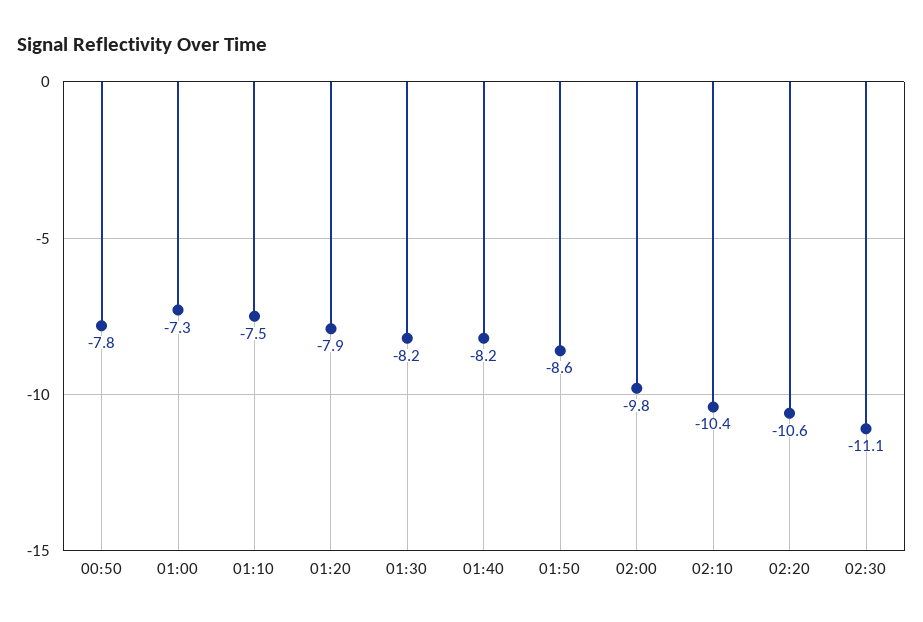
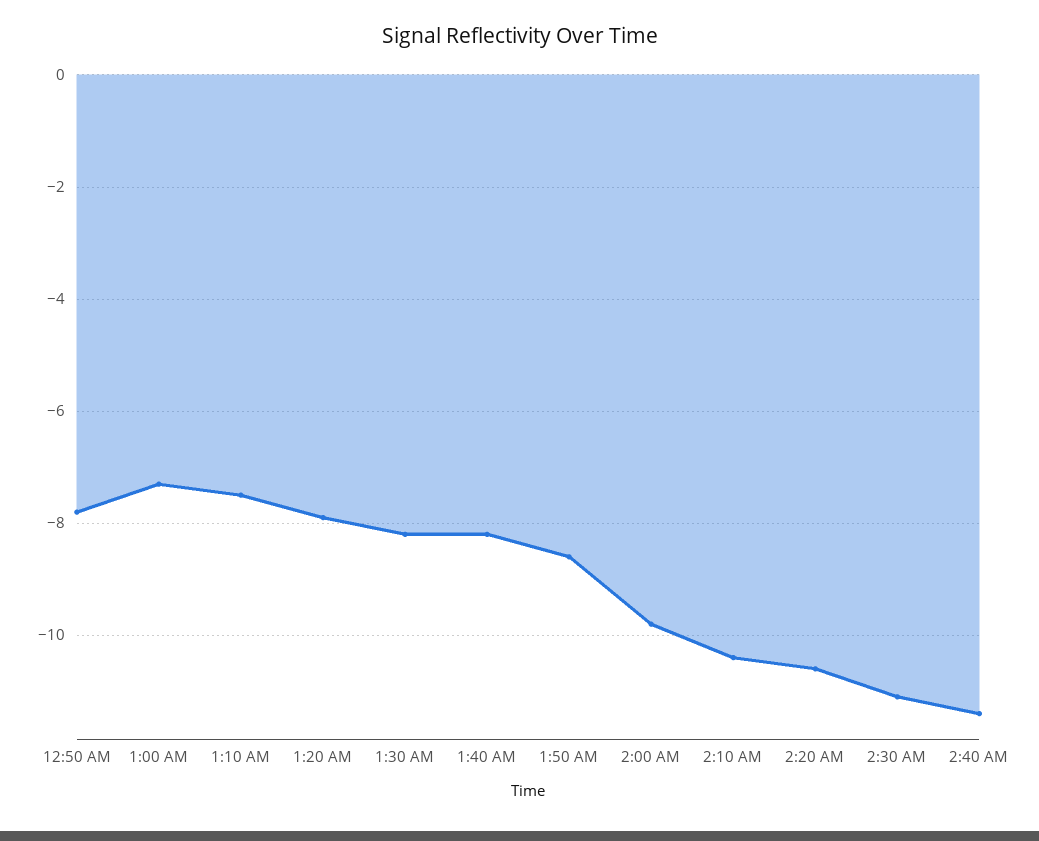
2:40 AM: none -> -11.5

